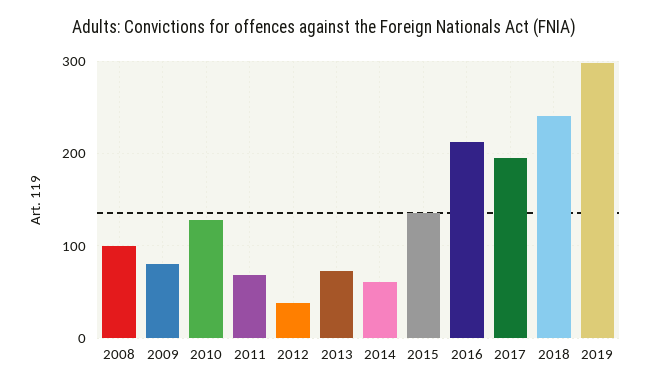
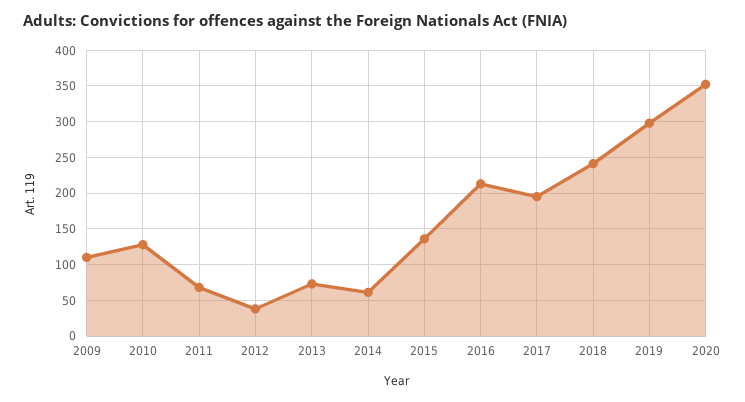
2008: 100 -> none
2009: 80 -> 110
2020: none -> 350

